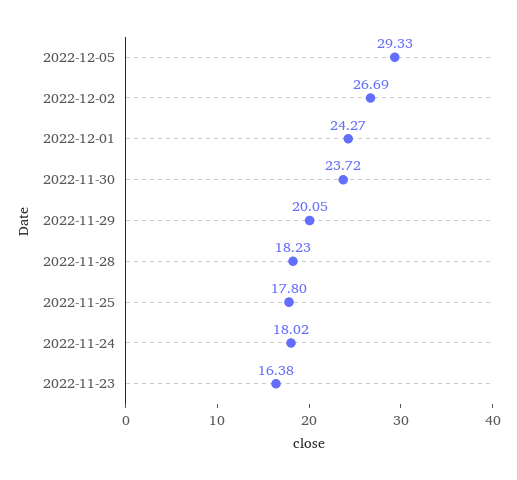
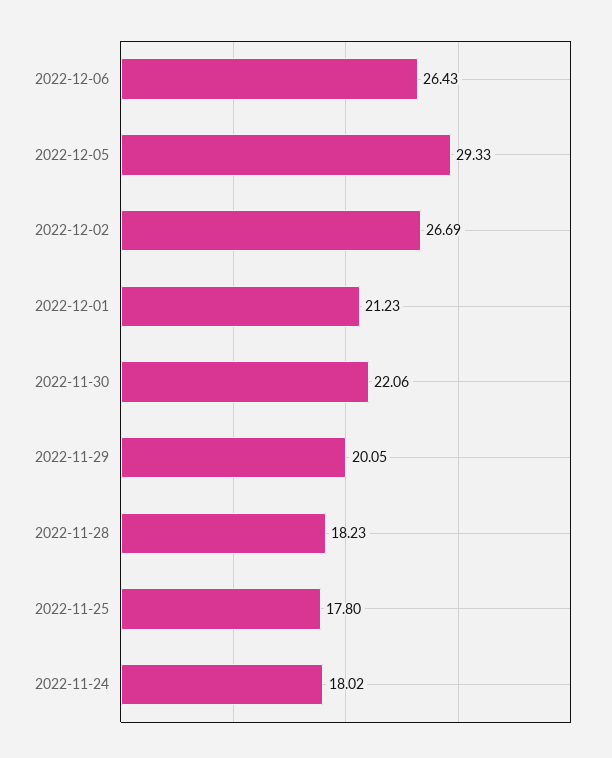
2022-12-01: 24.27 -> 21.23
2022-11-30: 23.72 -> 22.06
2022-11-23: 16.38 -> none
2022-12-06: none -> 26.43

